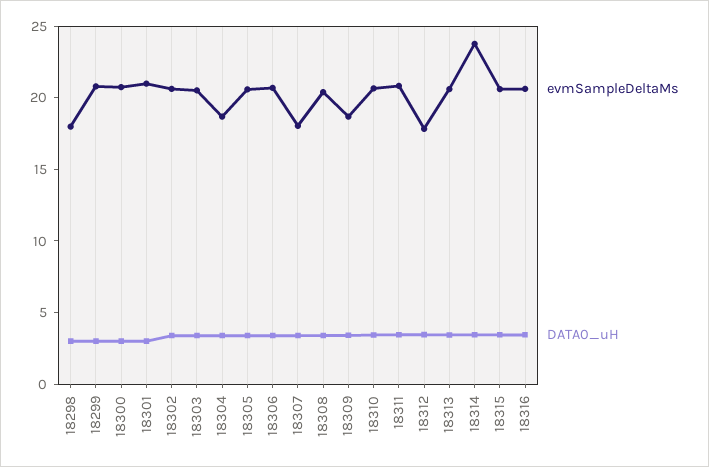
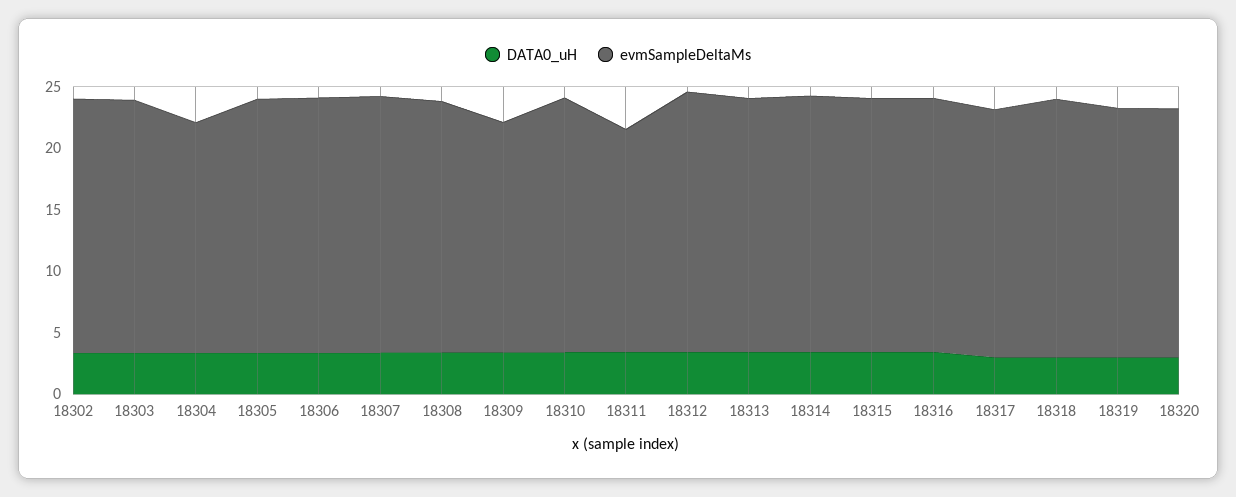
evmSampleDeltaMs, 18298: 18 -> none
DATA0_uH, 18298: 3 -> none
evmSampleDeltaMs, 18299: 21 -> none
DATA0_uH, 18299: 3 -> none
evmSampleDeltaMs, 18300: 21 -> none
DATA0_uH, 18300: 3 -> none
evmSampleDeltaMs, 18301: 21 -> none
DATA0_uH, 18301: 3 -> none
evmSampleDeltaMs, 18307: 18 -> 21
evmSampleDeltaMs, 18311: 21 -> 18
evmSampleDeltaMs, 18312: 18 -> 21
evmSampleDeltaMs, 18314: 24 -> 21
DATA0_uH, 18317: none -> 3
evmSampleDeltaMs, 18317: none -> 20
DATA0_uH, 18318: none -> 3
evmSampleDeltaMs, 18318: none -> 21
DATA0_uH, 18319: none -> 3
evmSampleDeltaMs, 18319: none -> 20
DATA0_uH, 18320: none -> 3
evmSampleDeltaMs, 18320: none -> 20

